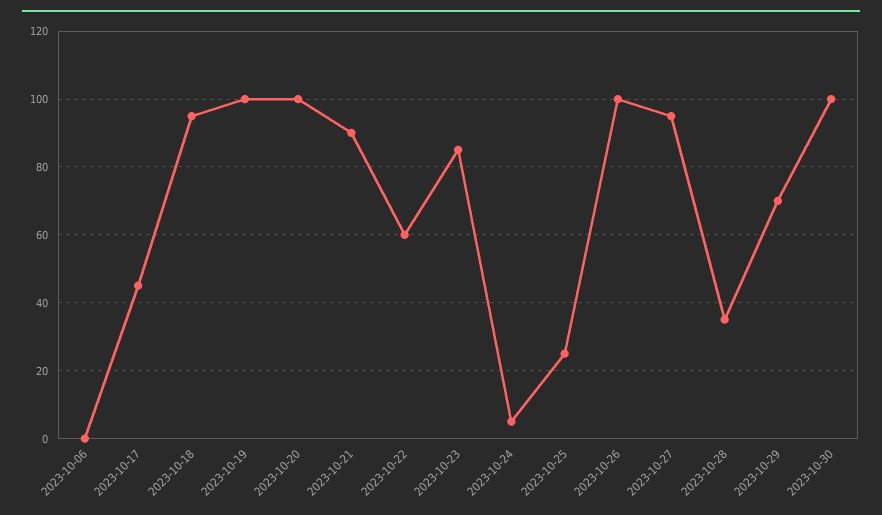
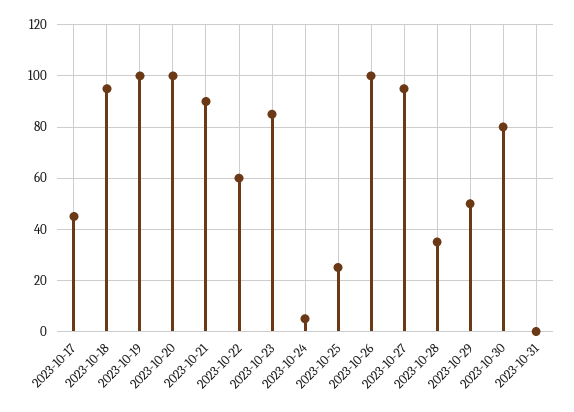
2023-10-06: 0 -> none
2023-10-29: 70 -> 50
2023-10-30: 100 -> 80
2023-10-31: none -> 0

